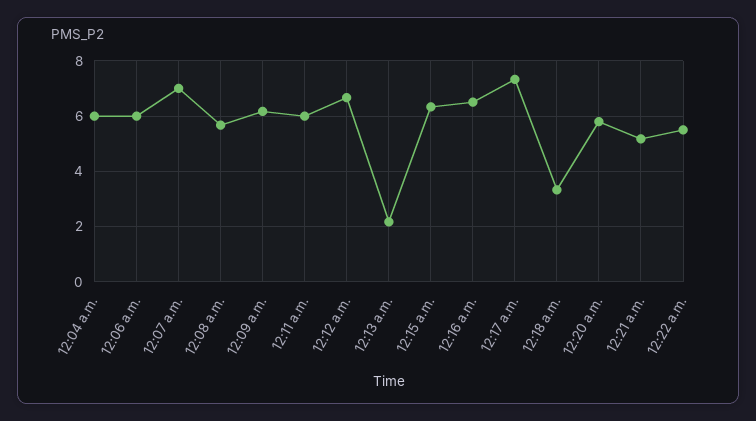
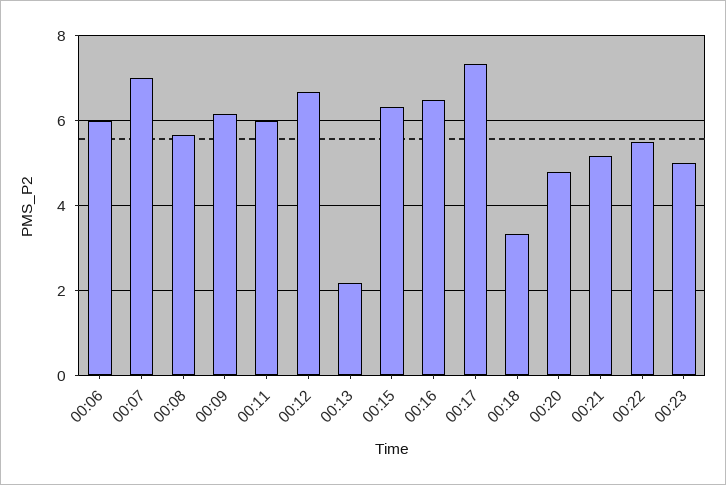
12:04 a.m.: 6 -> none
12:20 a.m.: 5.75 -> 4.8
00:23: none -> 5

